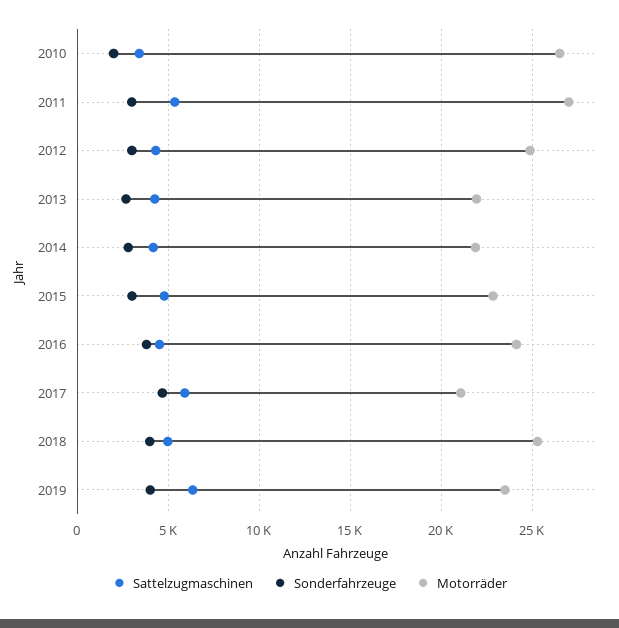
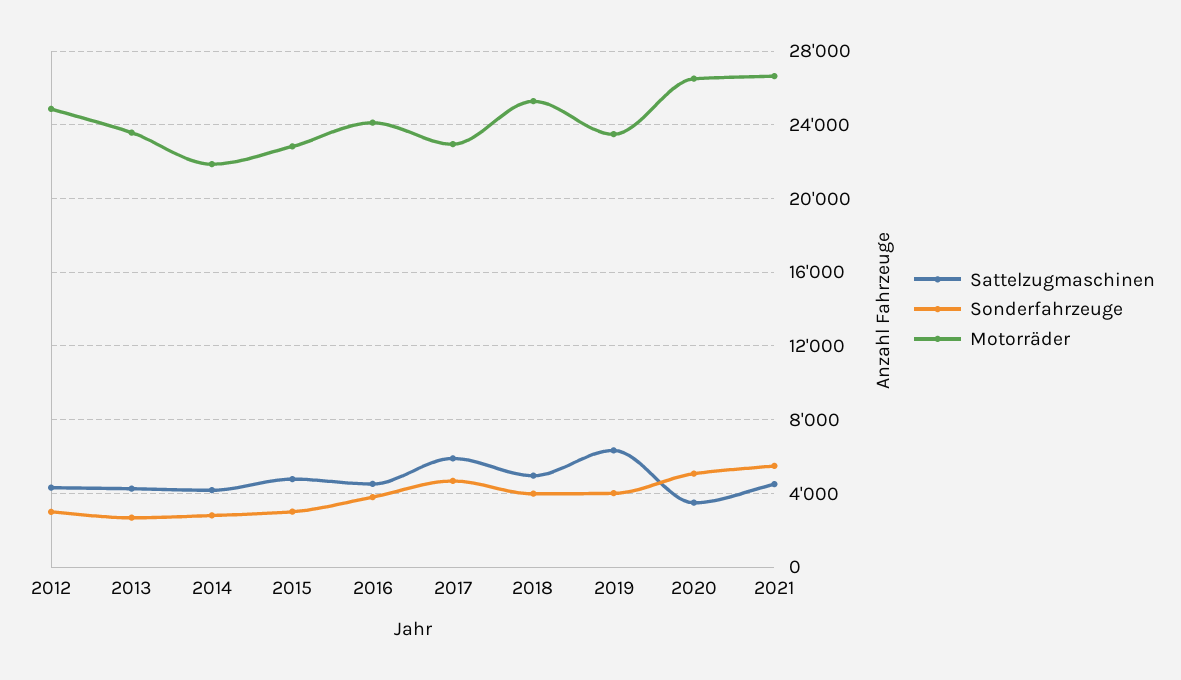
Sattelzugmaschinen, 2010: 3500 -> none
Sonderfahrzeuge, 2010: 2000 -> none
Motorräder, 2010: 26500 -> none
Sattelzugmaschinen, 2011: 5500 -> none
Sonderfahrzeuge, 2011: 3000 -> none
Motorräder, 2011: 27000 -> none
Motorräder, 2013: 22000 -> 23500
Motorräder, 2017: 21000 -> 23000
Sattelzugmaschinen, 2020: none -> 3500
Sonderfahrzeuge, 2020: none -> 5000
Motorräder, 2020: none -> 26500
Sattelzugmaschinen, 2021: none -> 4500
Sonderfahrzeuge, 2021: none -> 5500
Motorräder, 2021: none -> 26500

